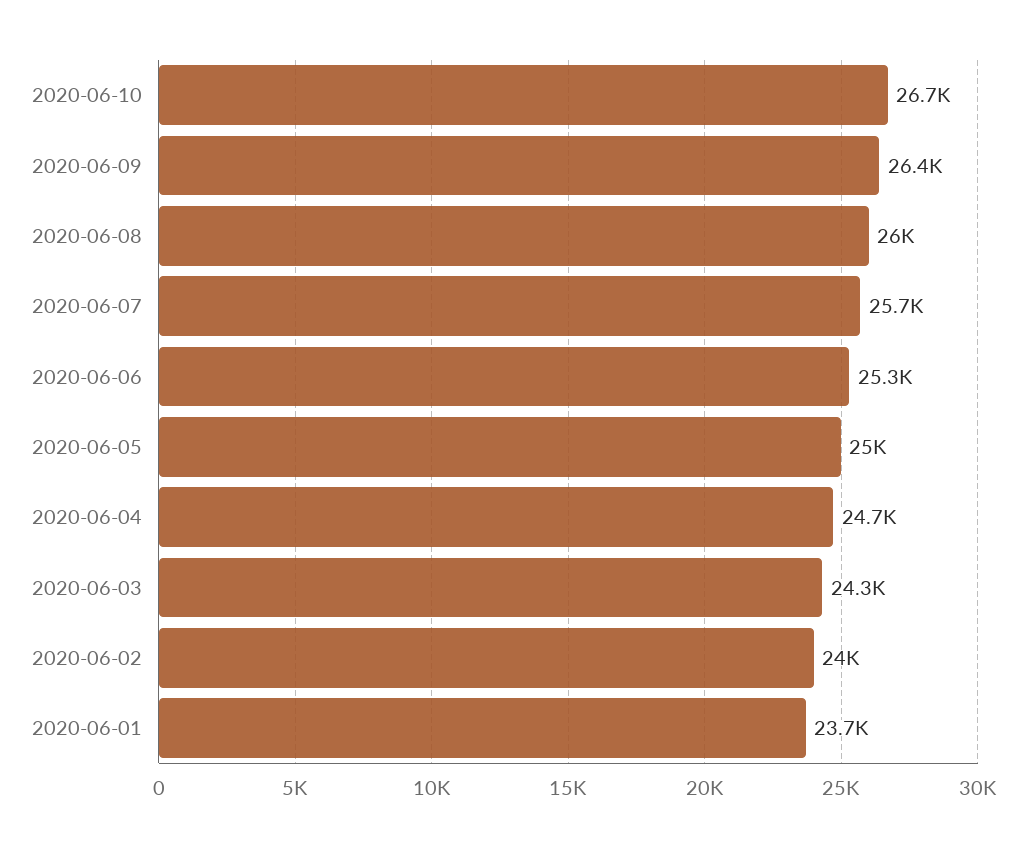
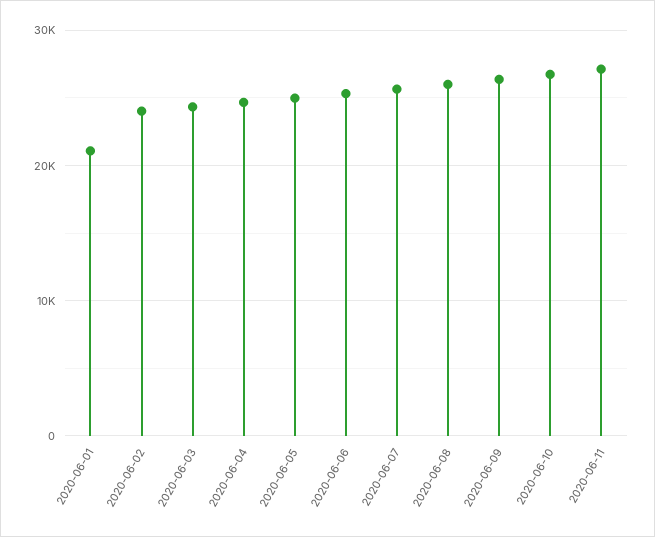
2020-06-01: 23700 -> 21000
2020-06-11: none -> 27000

